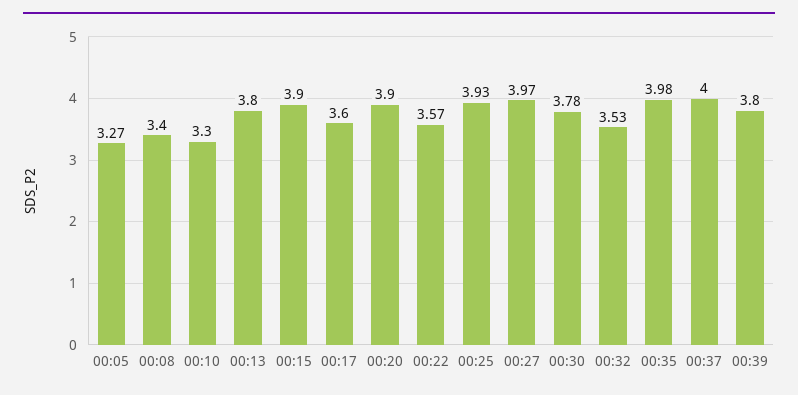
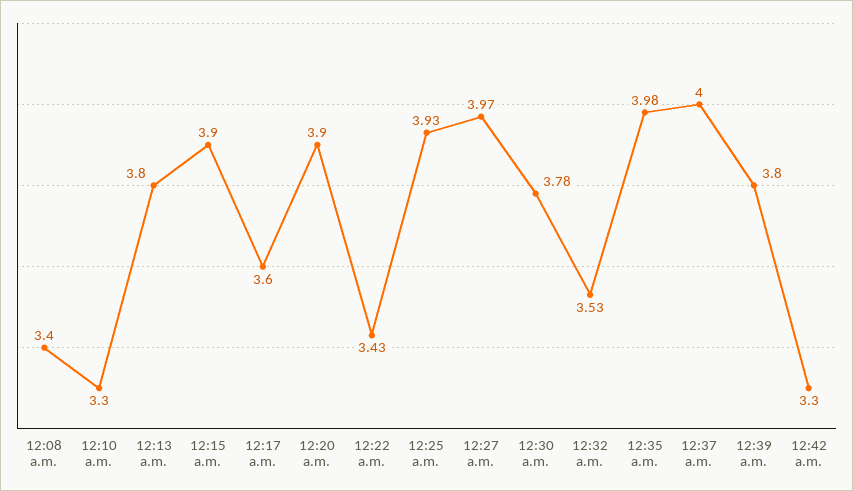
00:05: 3.27 -> none
00:22: 3.57 -> 3.43
12:42 a.m.: none -> 3.3

